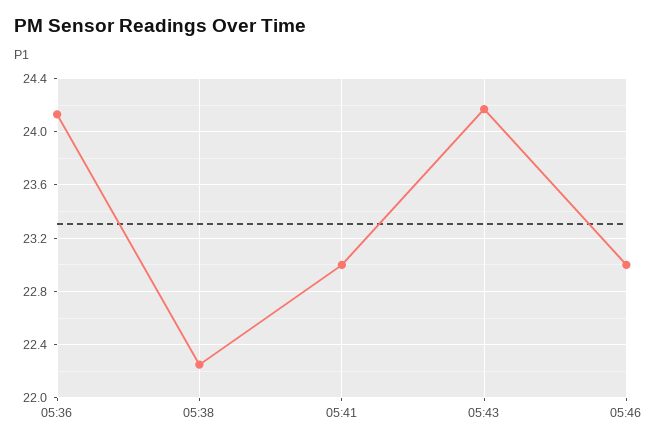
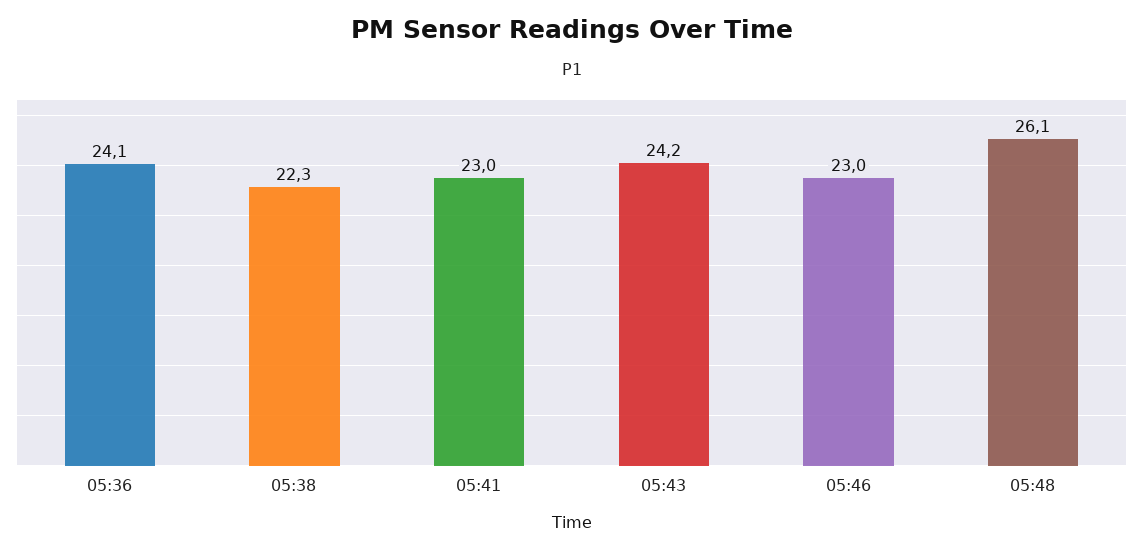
05:48: none -> 26.1

